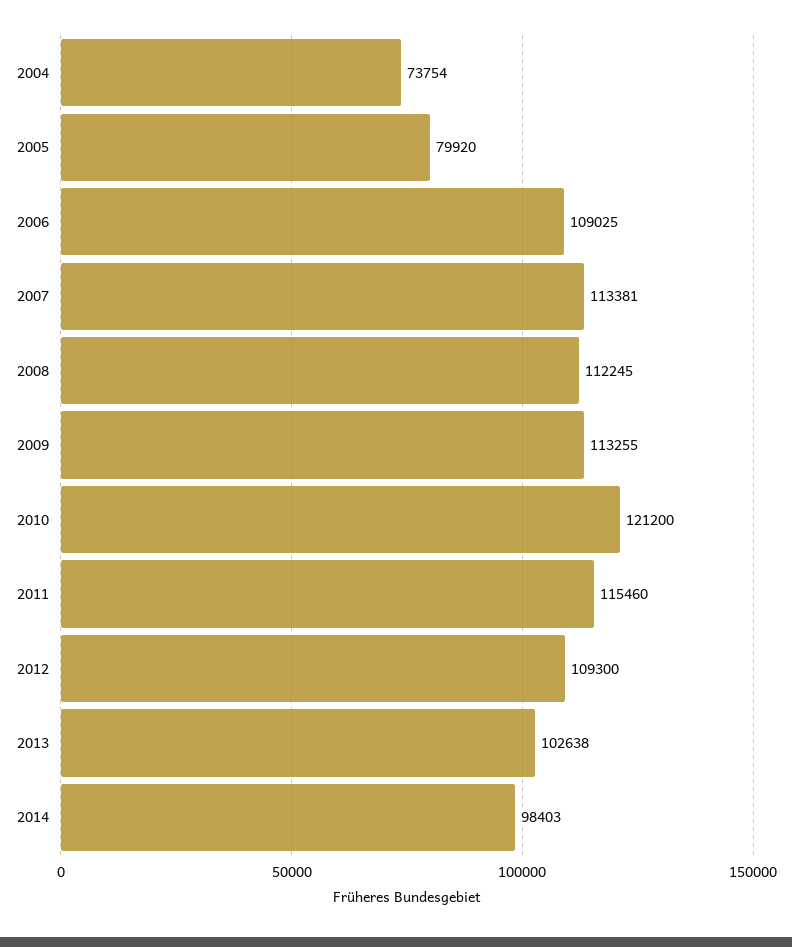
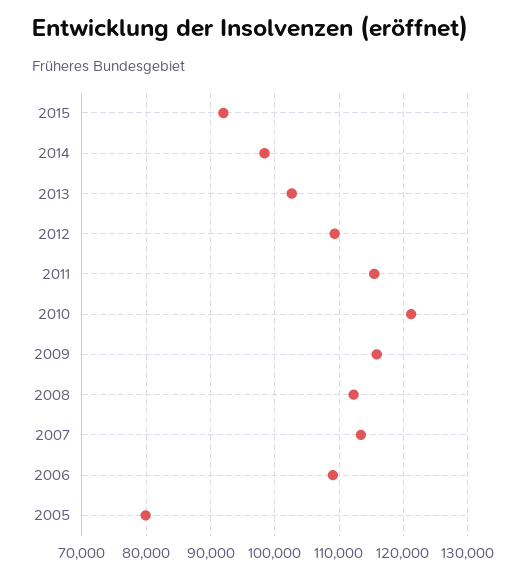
2004: 73754 -> none
2009: 113255 -> 116000
2015: none -> 92000

